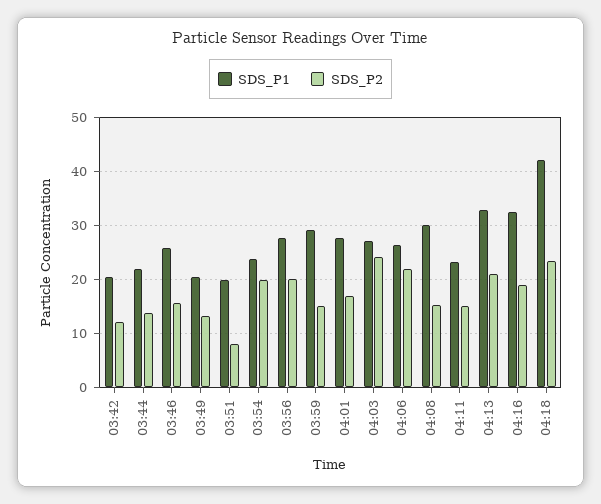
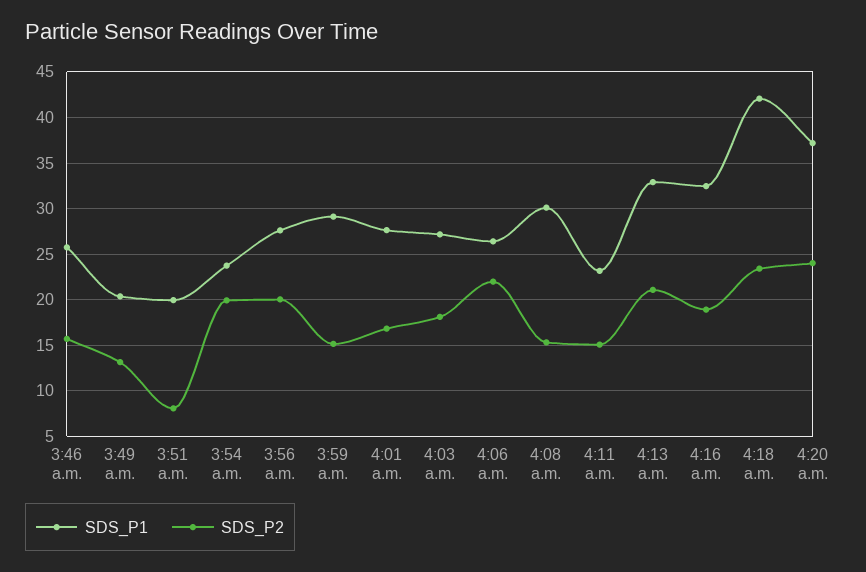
SDS_P1, 03:42: 20 -> none
SDS_P2, 03:42: 12 -> none
SDS_P1, 03:44: 22 -> none
SDS_P2, 03:44: 14 -> none
SDS_P2, 04:03: 24 -> 18
SDS_P1, 4:20 a.m.: none -> 37
SDS_P2, 4:20 a.m.: none -> 24

